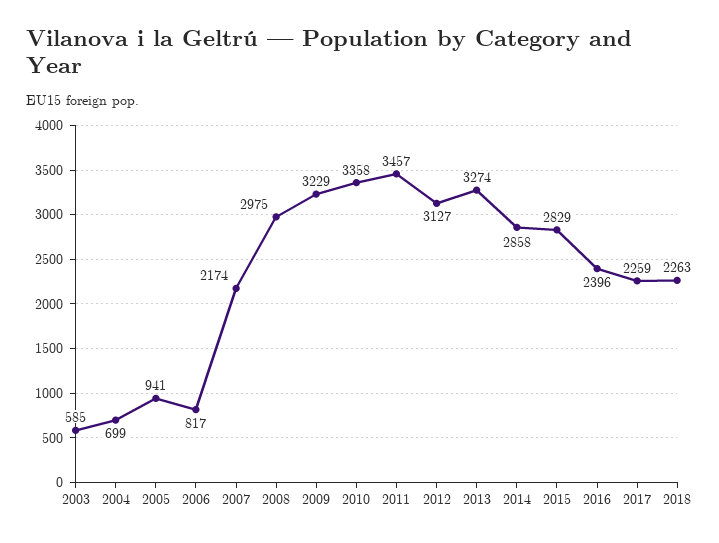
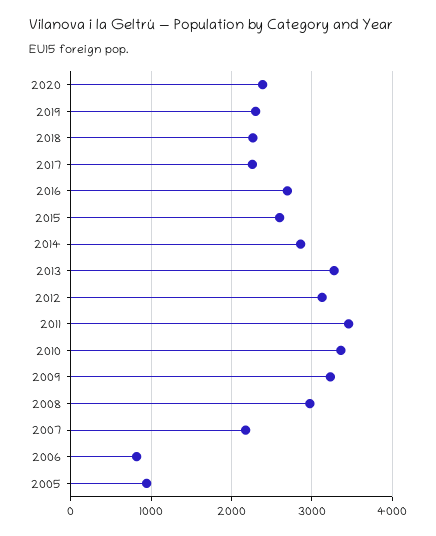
2003: 585 -> none
2004: 699 -> none
2015: 2829 -> 2600
2016: 2396 -> 2700
2020: none -> 2400
2019: none -> 2300

